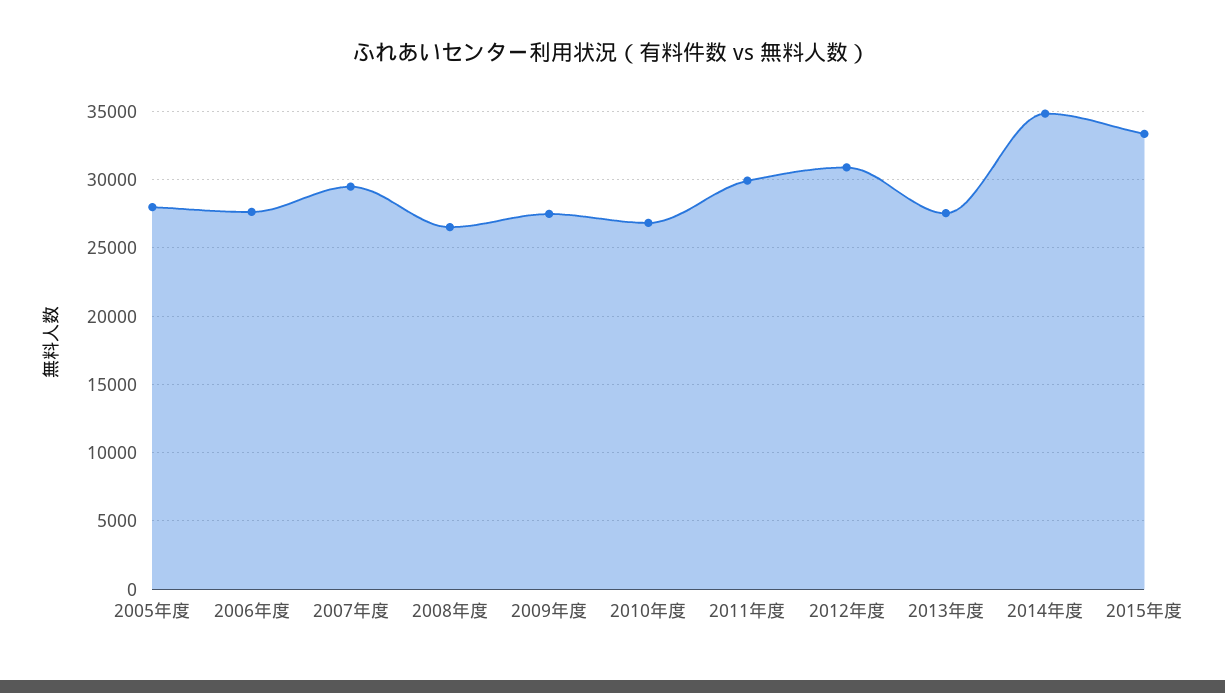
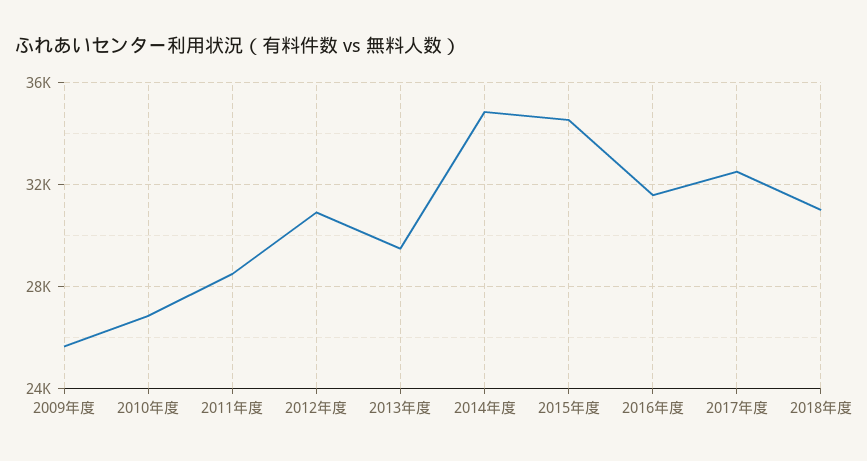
2005年度: 28000 -> none
2006年度: 27500 -> none
2007年度: 29500 -> none
2008年度: 26500 -> none
2009年度: 27500 -> 25500
2011年度: 30000 -> 28500
2013年度: 27500 -> 29500
2015年度: 33500 -> 34500
2016年度: none -> 31500
2017年度: none -> 32500
2018年度: none -> 31000

